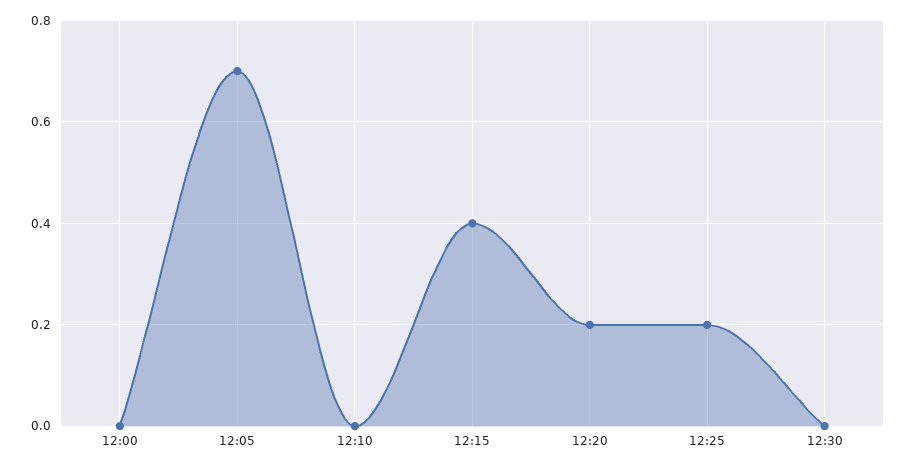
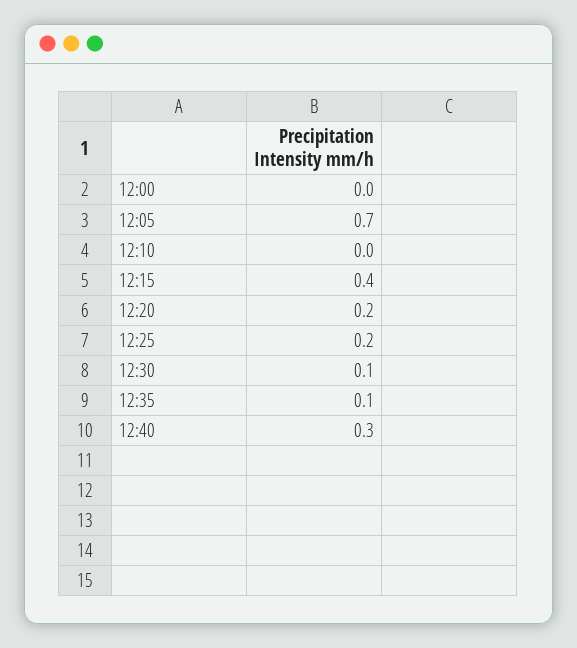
12:30: 0 -> 0.1
12:35: none -> 0.1
12:40: none -> 0.3

